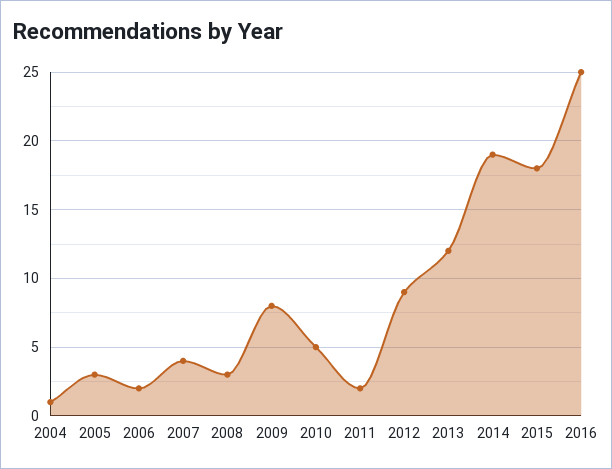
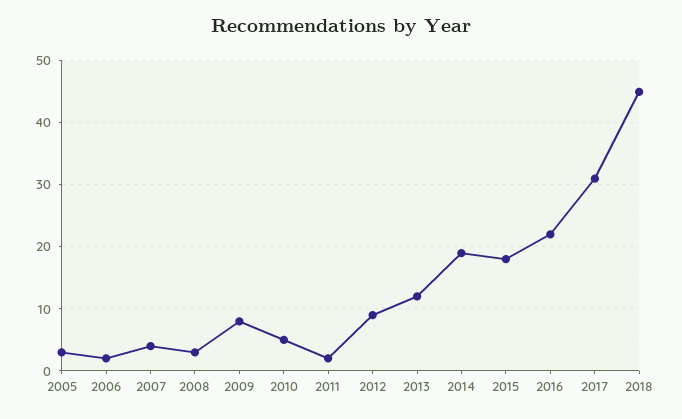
2004: 1 -> none
2016: 25 -> 22
2017: none -> 31
2018: none -> 45

